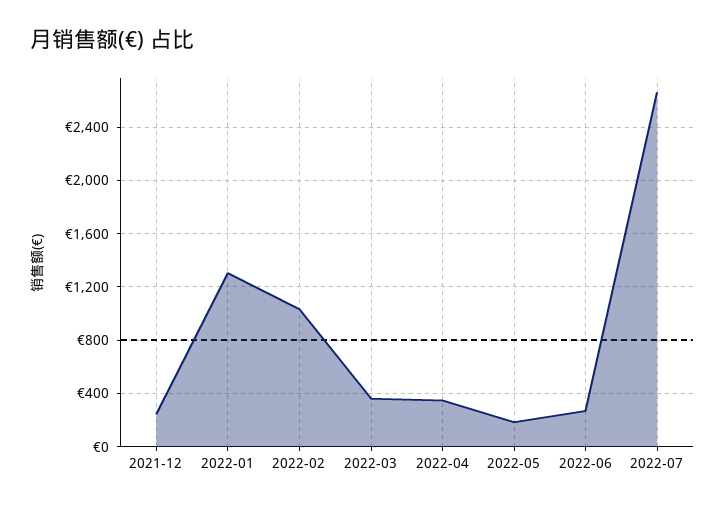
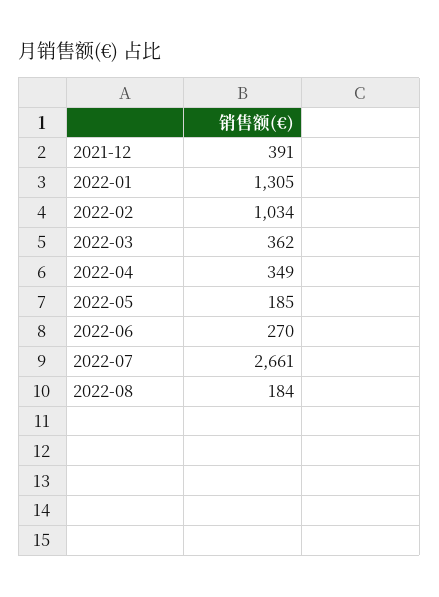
2021-12: 250 -> 391
2022-08: none -> 184

